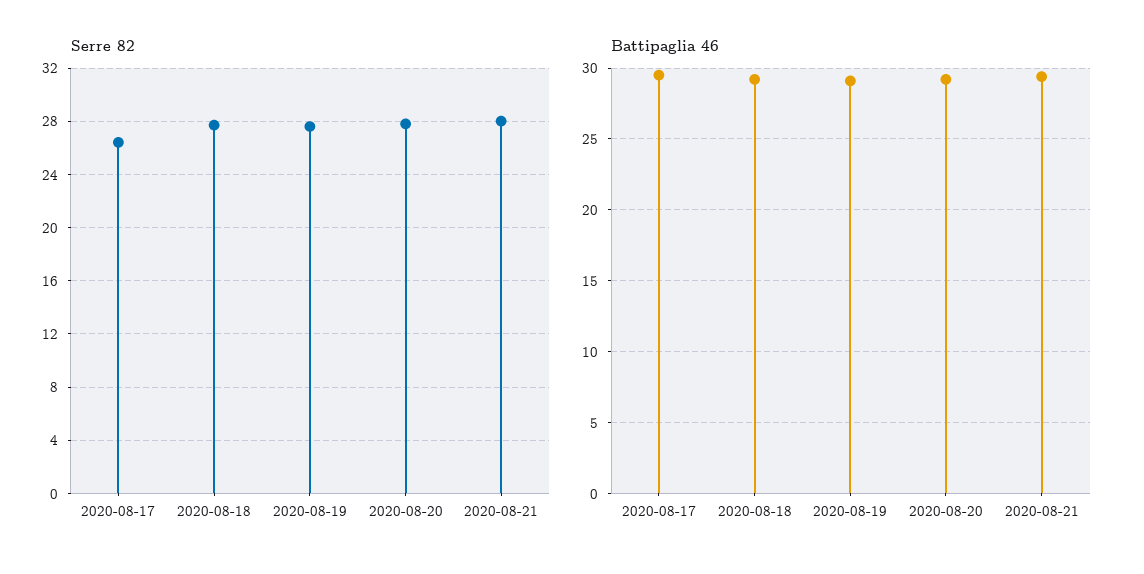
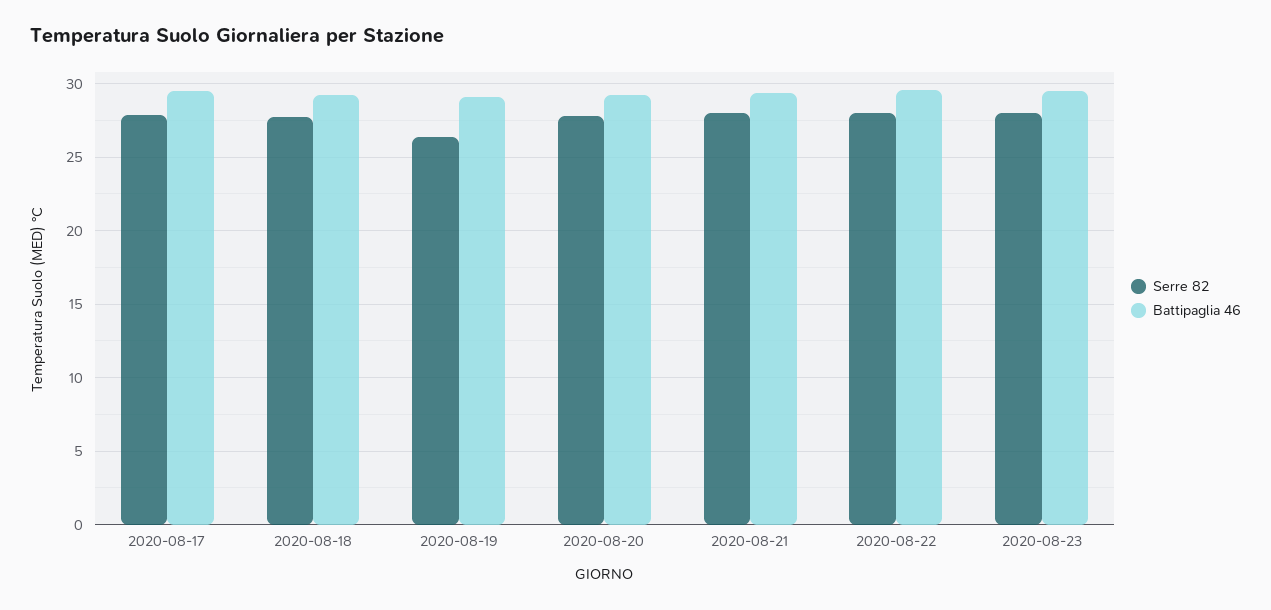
Serre 82, 2020-08-17: 26.5 -> 28
Serre 82, 2020-08-19: 27.5 -> 26.5
Serre 82, 2020-08-22: none -> 28
Battipaglia 46, 2020-08-22: none -> 29.5
Serre 82, 2020-08-23: none -> 28
Battipaglia 46, 2020-08-23: none -> 29.5

